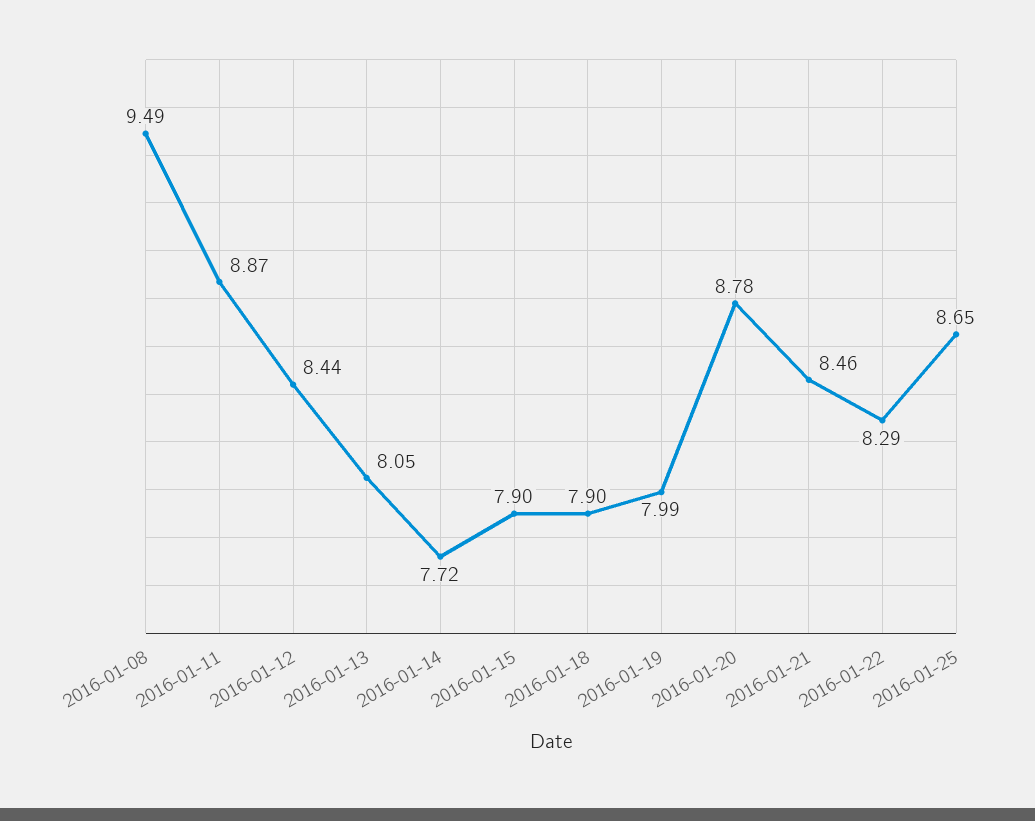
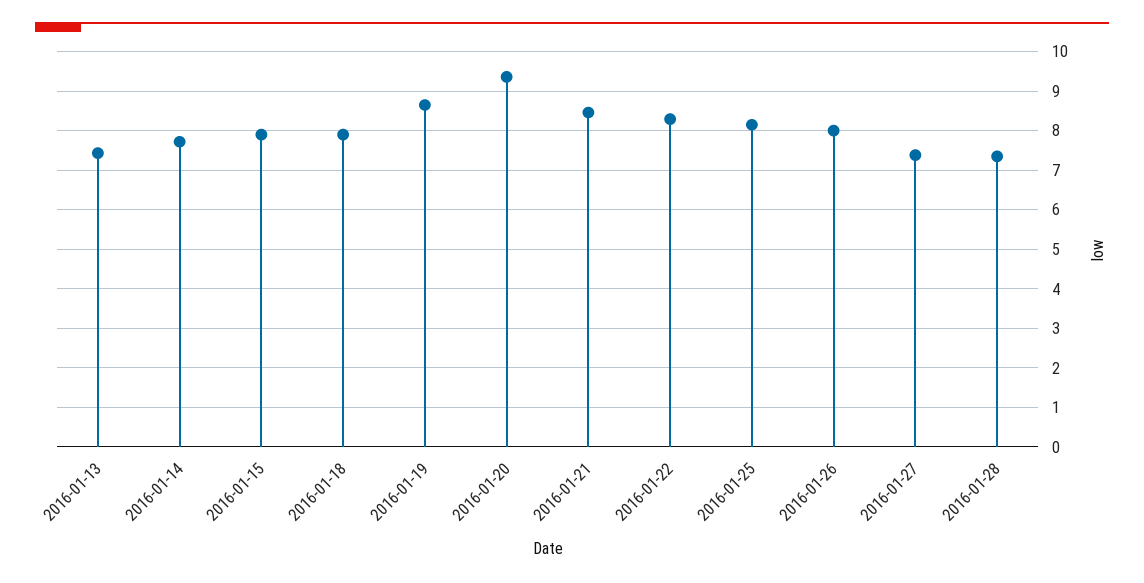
2016-01-08: 9.49 -> none
2016-01-11: 8.87 -> none
2016-01-12: 8.44 -> none
2016-01-13: 8.05 -> 7.4
2016-01-19: 7.99 -> 8.6
2016-01-20: 8.78 -> 9.4
2016-01-25: 8.65 -> 8.2
2016-01-26: none -> 8
2016-01-27: none -> 7.4
2016-01-28: none -> 7.4

